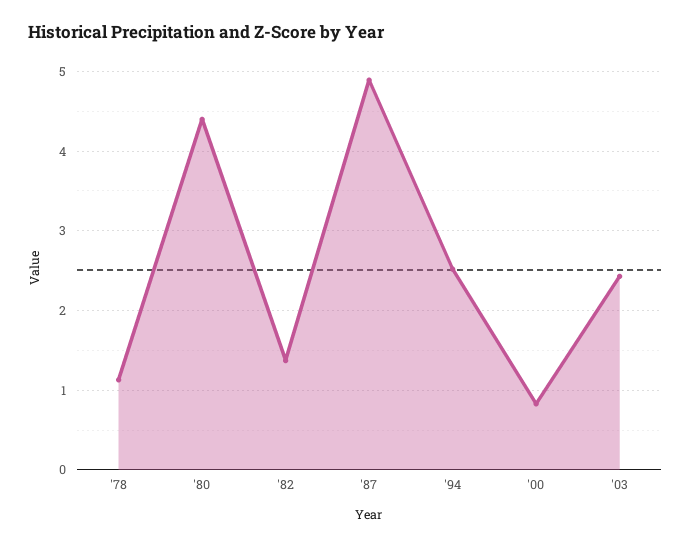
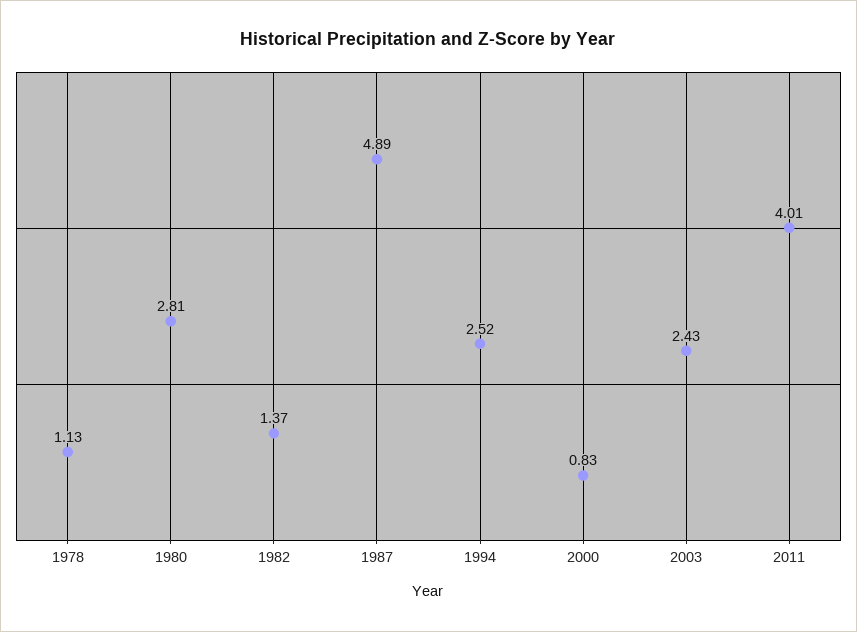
'80: 4.4 -> 2.81
2011: none -> 4.01

